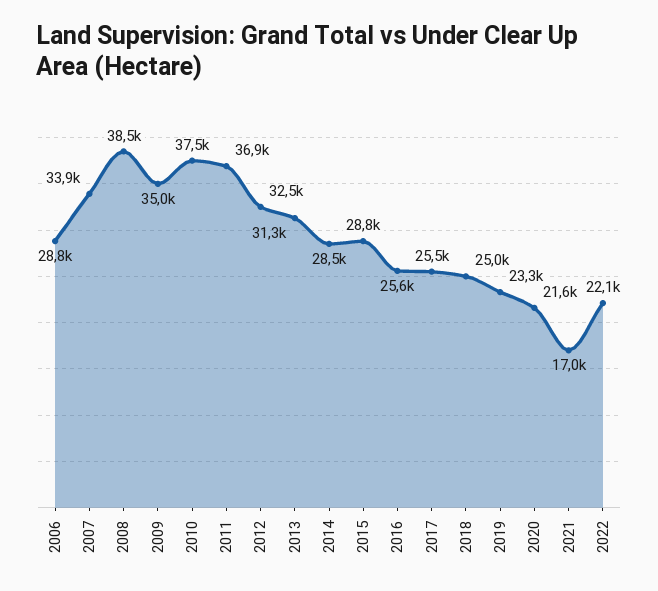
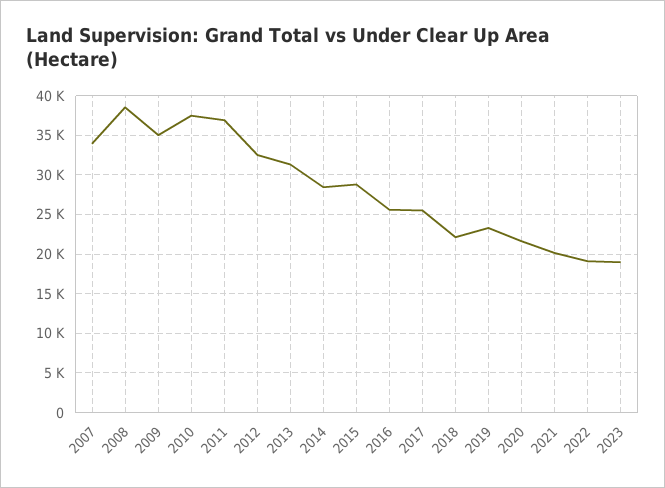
2006: 28800 -> none
2018: 25000 -> 22000
2021: 17000 -> 20000
2022: 22100 -> 19000
2023: none -> 19000

